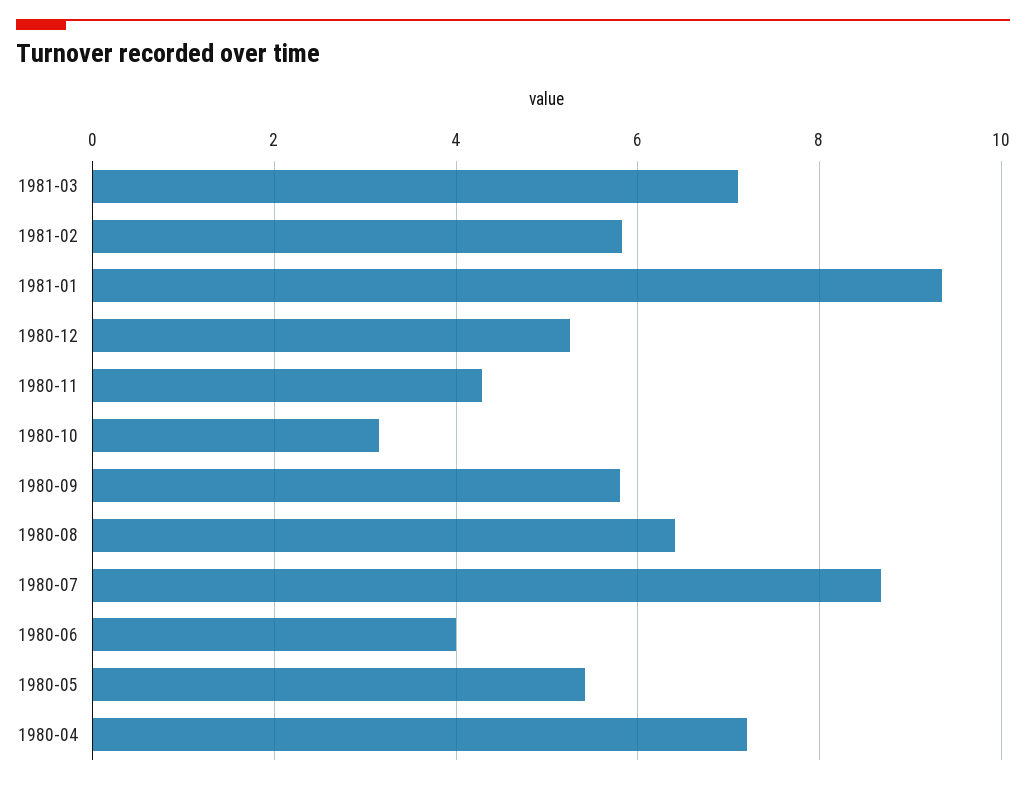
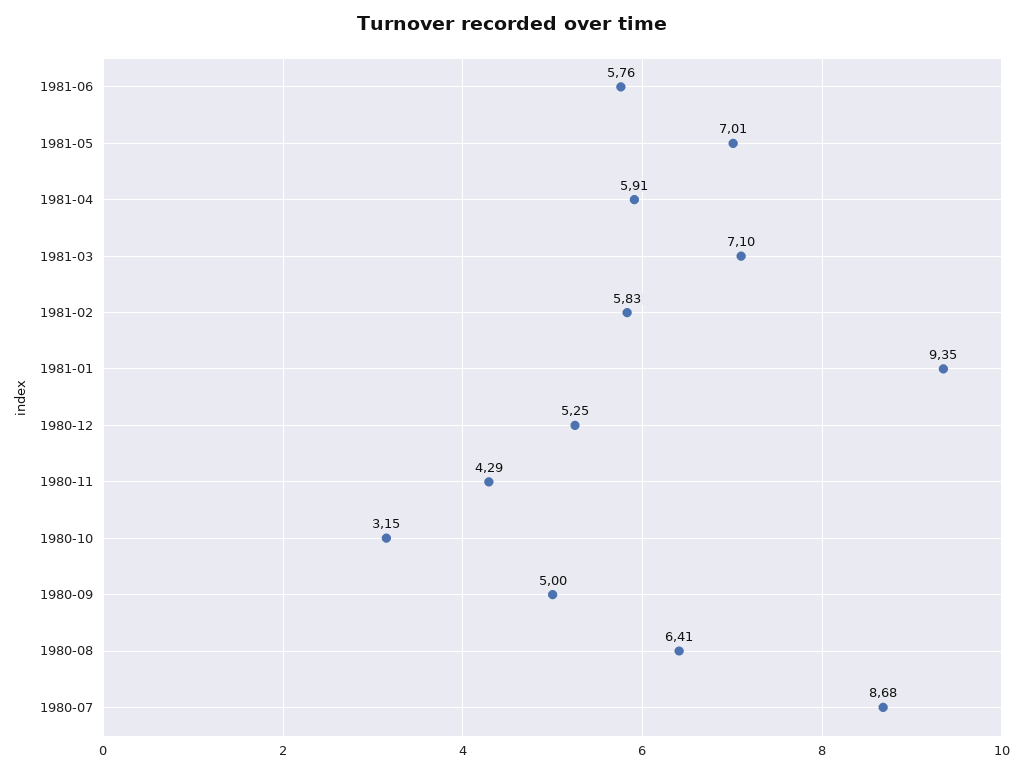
1980-09: 5.8 -> 5
1980-06: 4 -> none
1980-05: 5.4 -> none
1980-04: 7.2 -> none
1981-06: none -> 5.76
1981-05: none -> 7.01
1981-04: none -> 5.91

